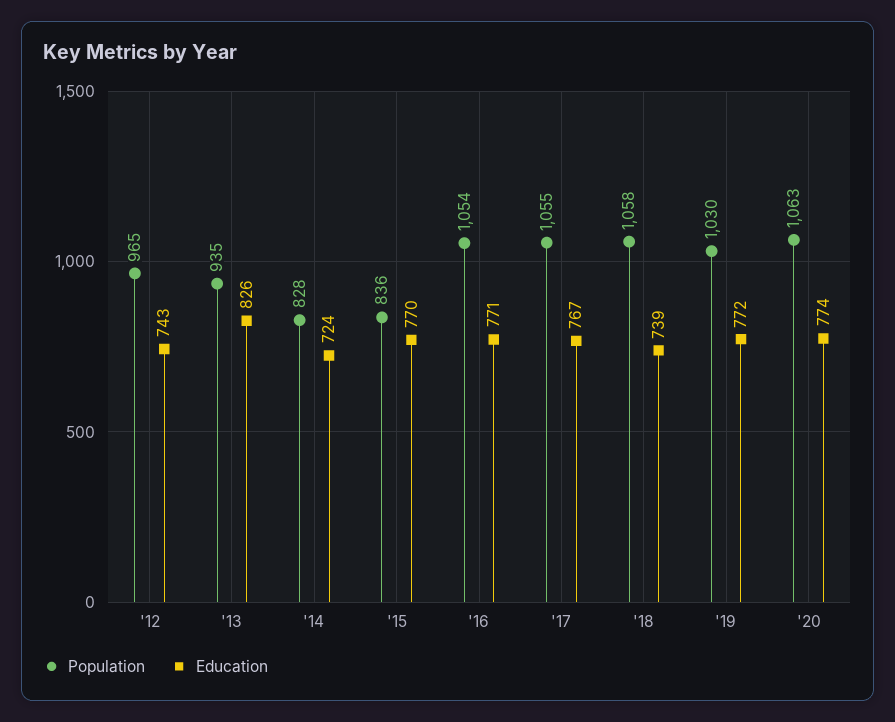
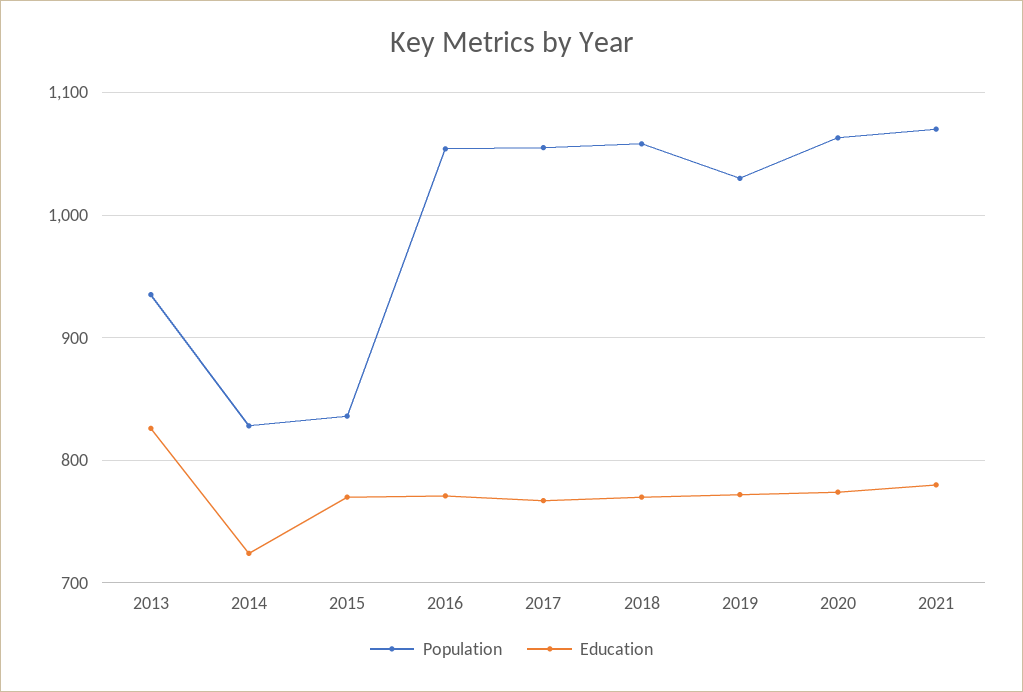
Population, '12: 965 -> none
Education, '12: 743 -> none
Education, '18: 739 -> 770
Population, 2021: none -> 1070
Education, 2021: none -> 780

